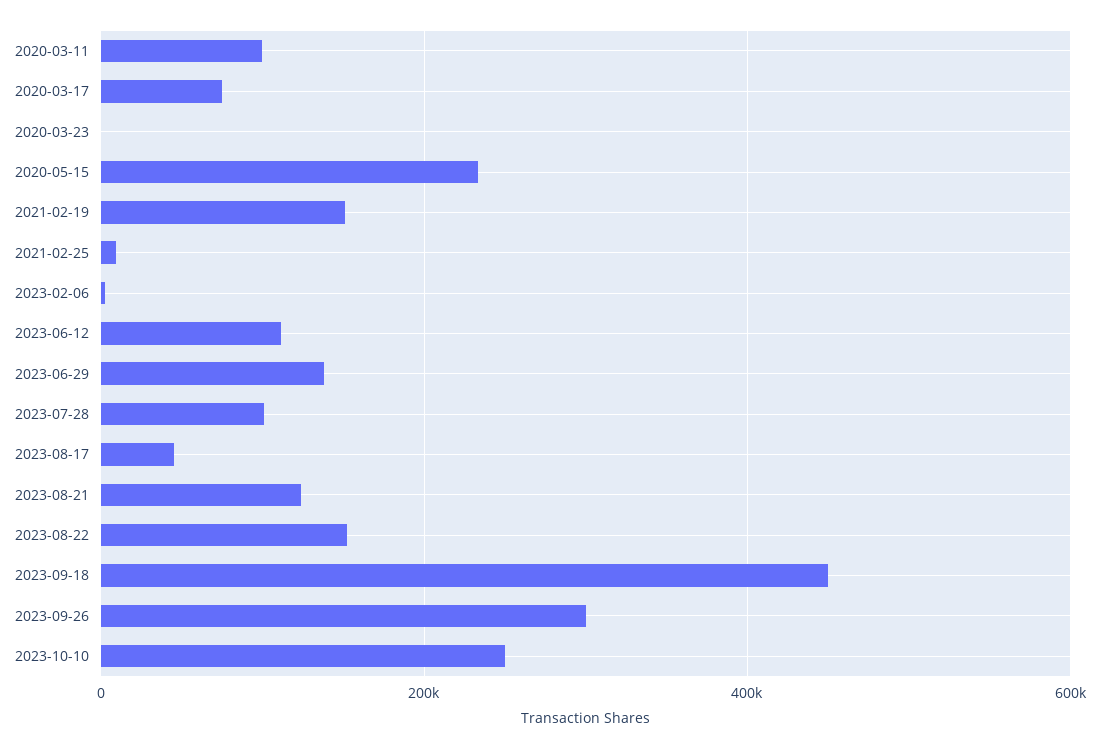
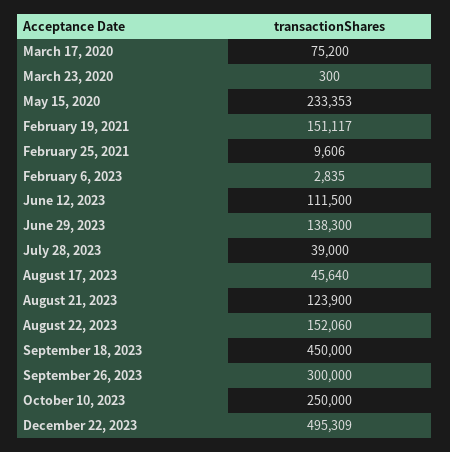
2020-03-11: 100000 -> none
2023-07-28: 100000 -> 39000
December 22, 2023: none -> 495309

